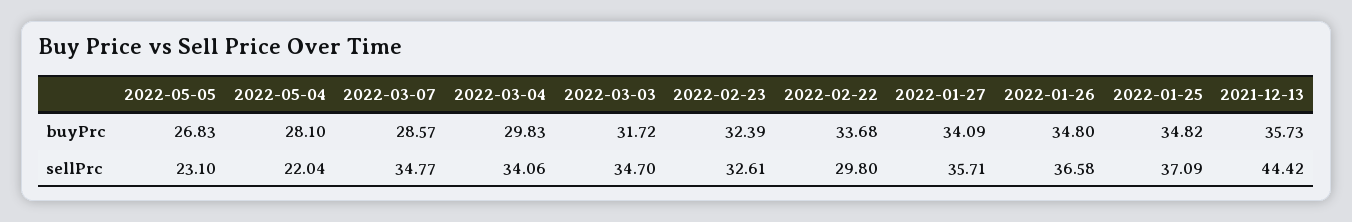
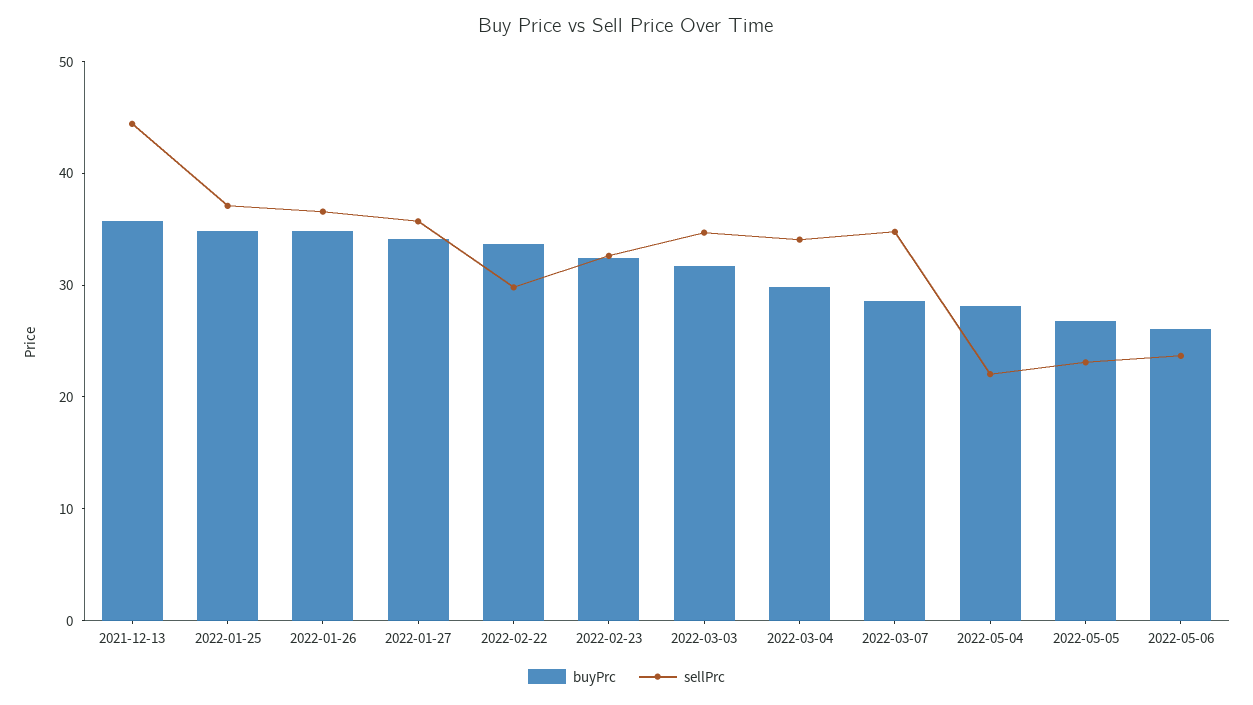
buyPrc, 2022-05-06: none -> 26
sellPrc, 2022-05-06: none -> 24

